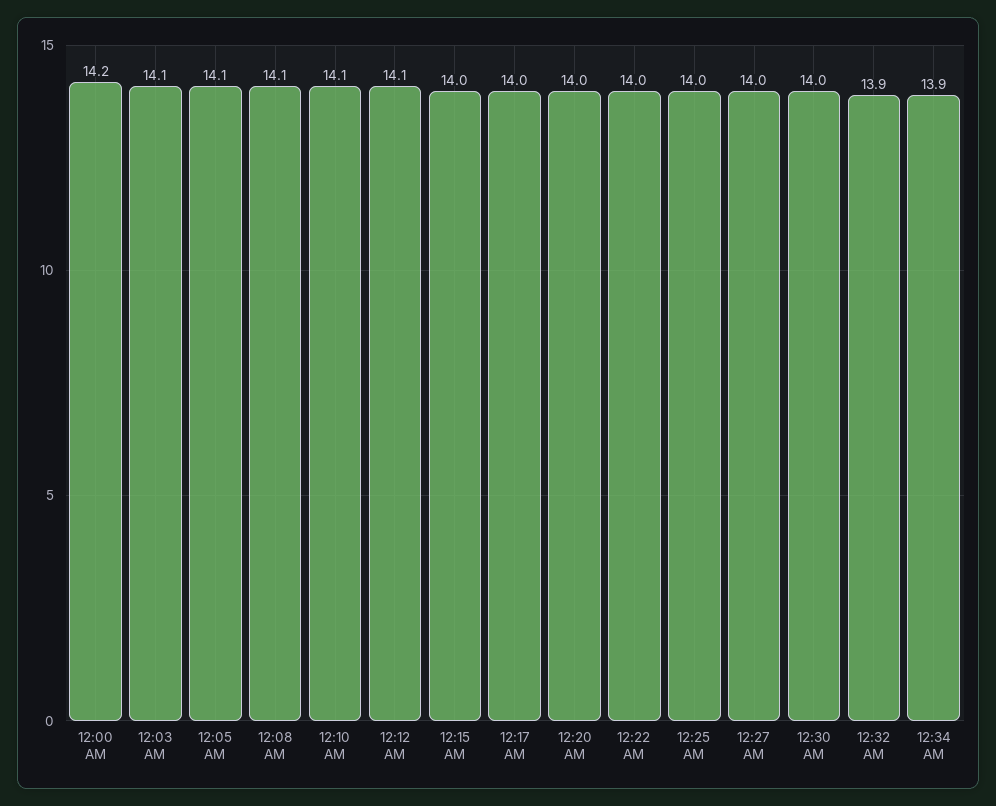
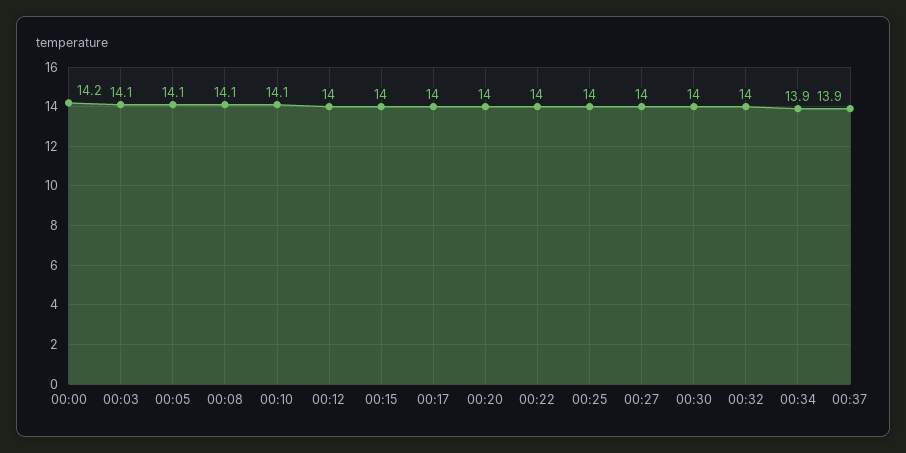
12:12 AM: 14.1 -> 14
12:32 AM: 13.9 -> 14
00:37: none -> 13.9

